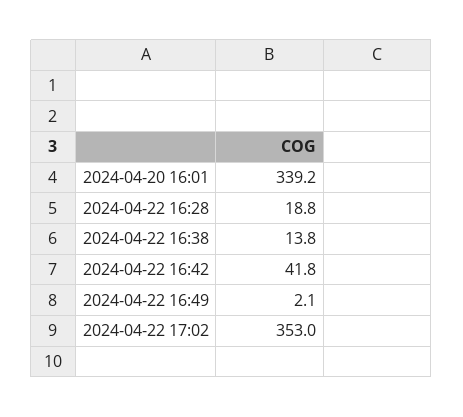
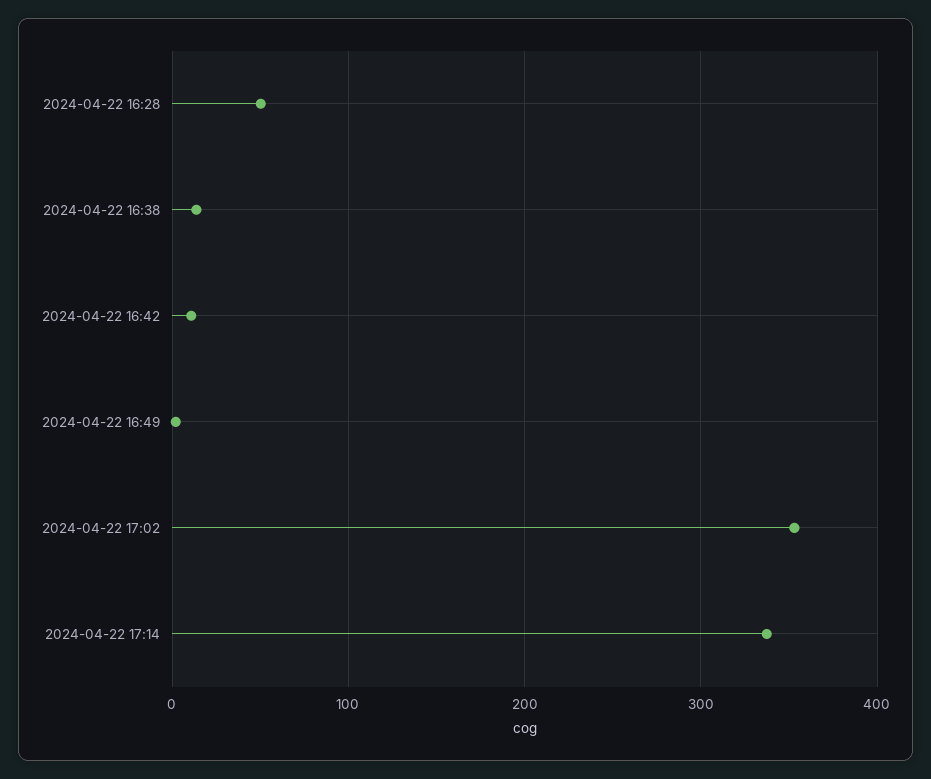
2024-04-20 16:01: 339.2 -> none
2024-04-22 16:28: 18.8 -> 50
2024-04-22 16:42: 41.8 -> 10
2024-04-22 17:14: none -> 340

